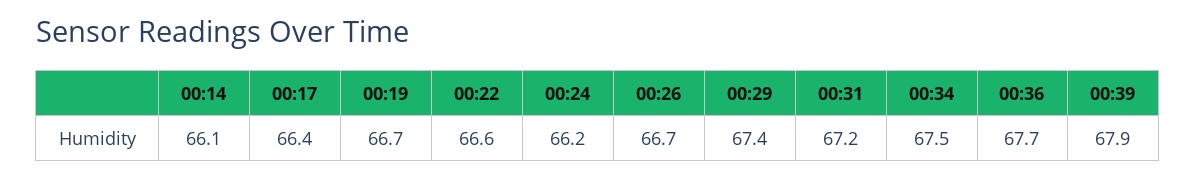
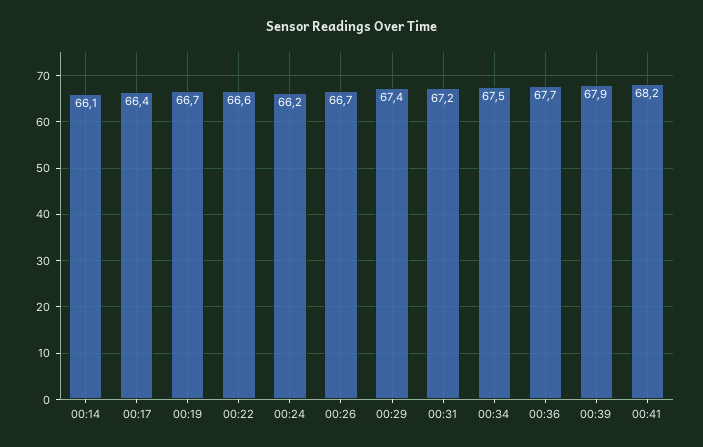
00:41: none -> 68.2

